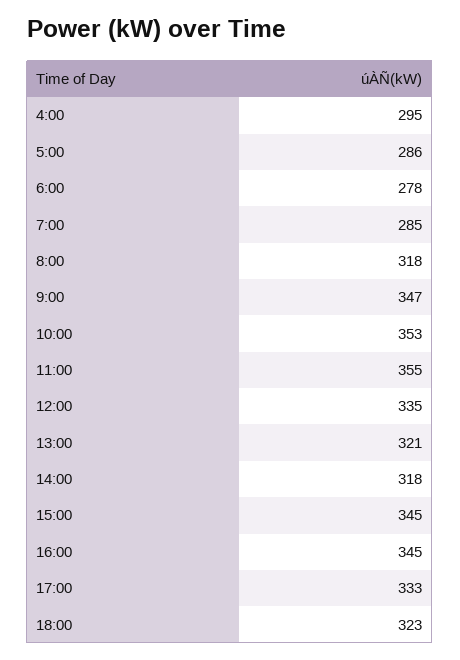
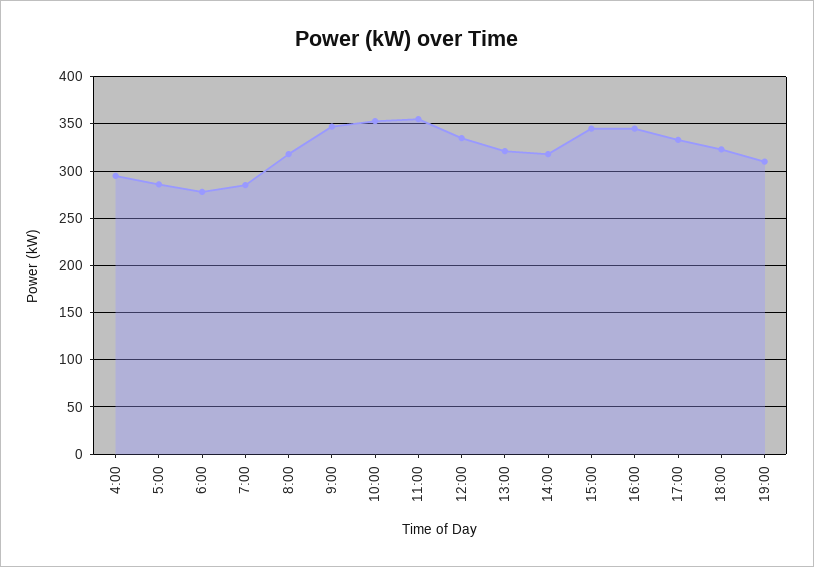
19:00: none -> 310

